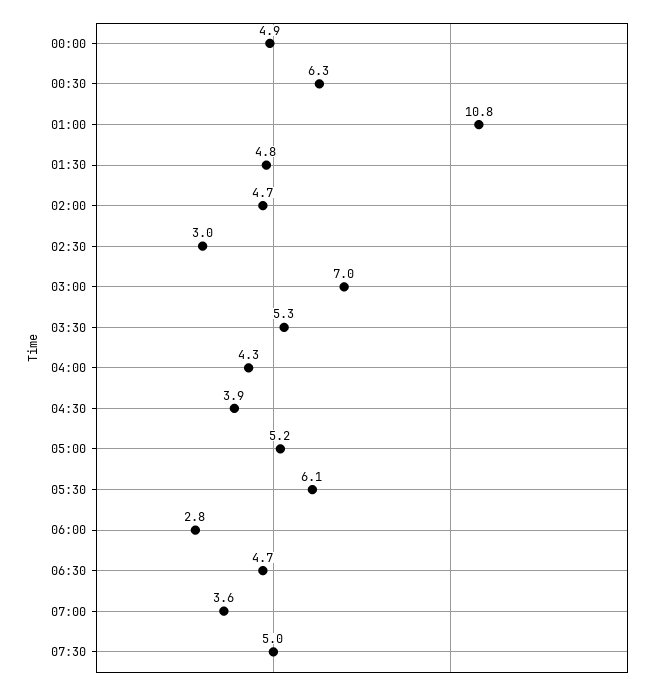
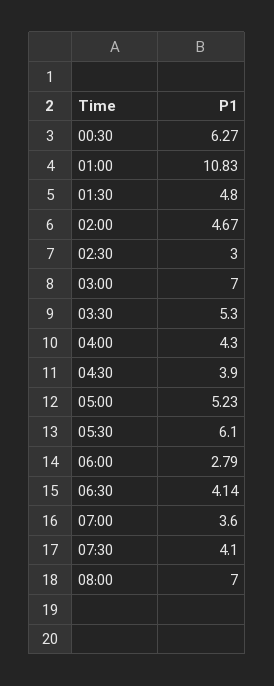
00:00: 4.9 -> none
06:30: 4.7 -> 4.14
07:30: 5 -> 4.1
08:00: none -> 7

